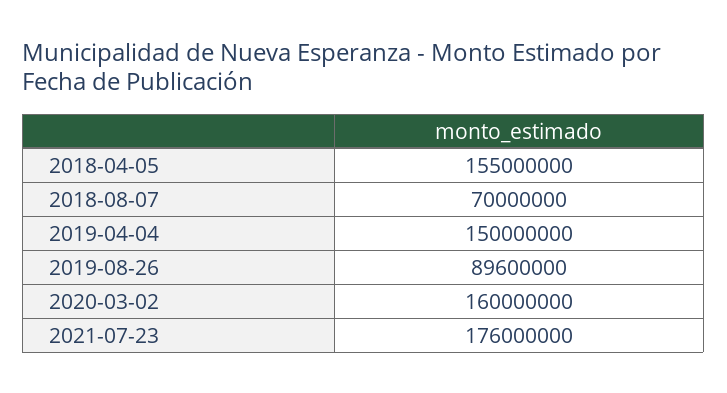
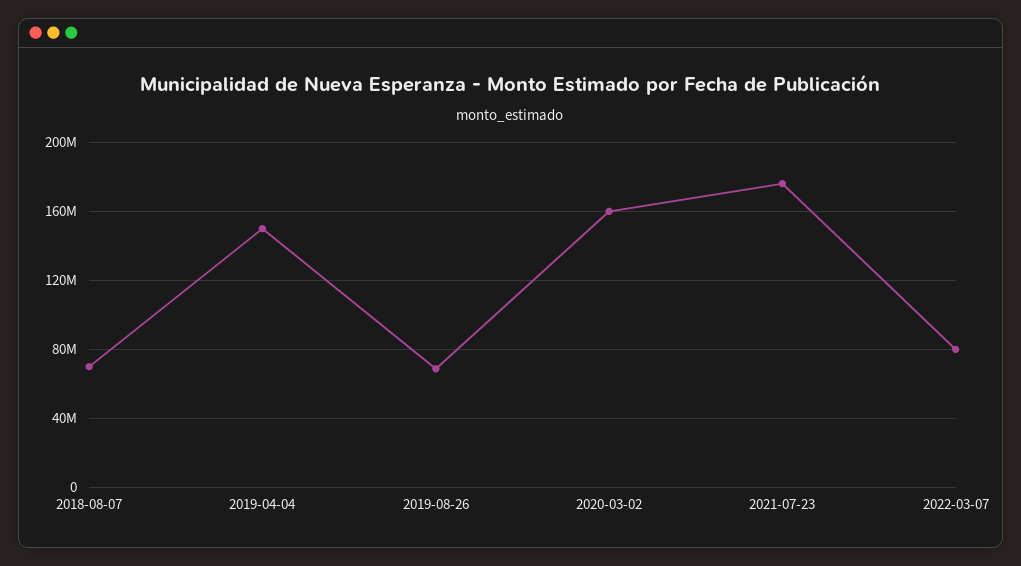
2018-04-05: 155000000 -> none
2019-08-26: 89600000 -> 70000000
2022-03-07: none -> 80000000

